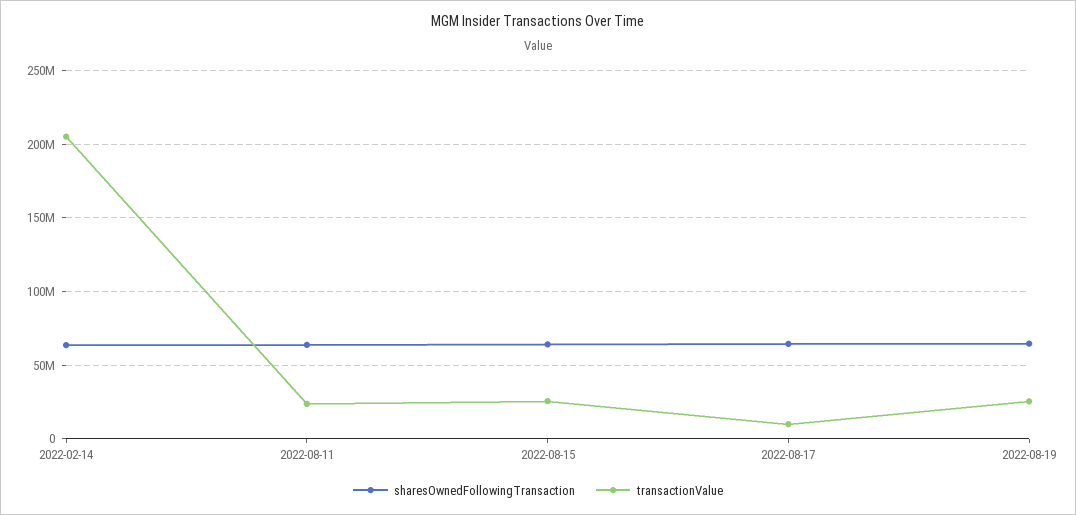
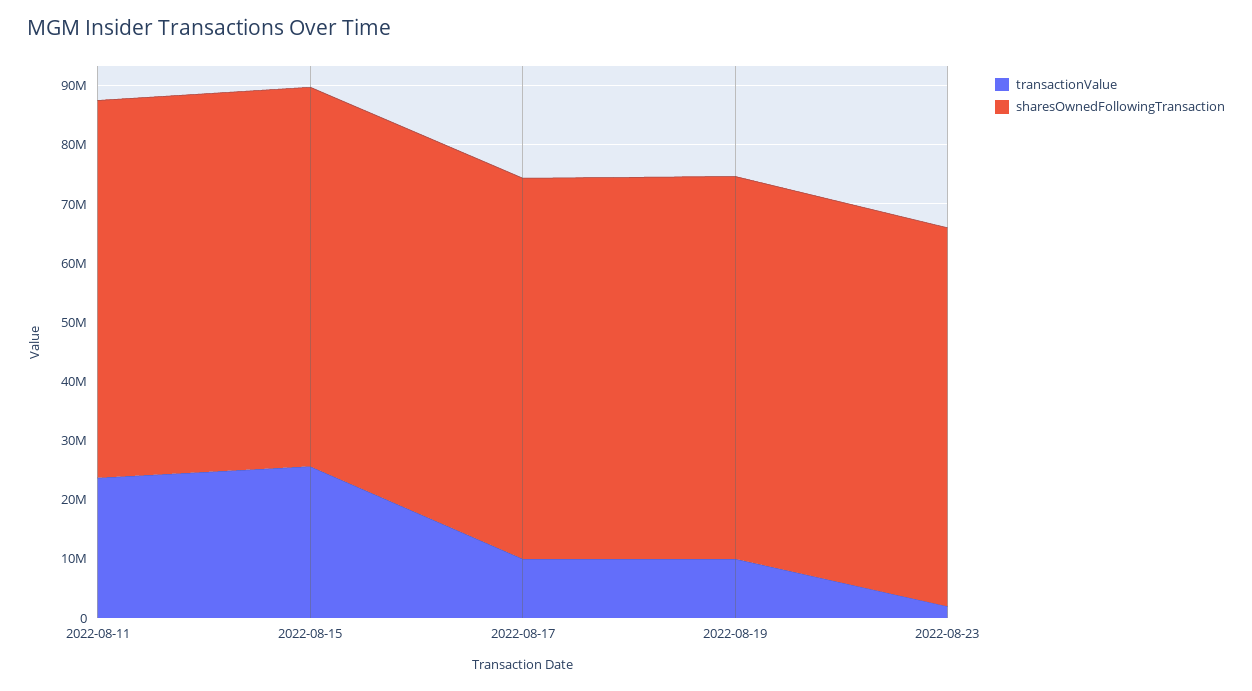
sharesOwnedFollowingTransaction, 2022-02-14: 65000000 -> none
transactionValue, 2022-02-14: 205000000 -> none
transactionValue, 2022-08-19: 25000000 -> 10000000
transactionValue, 2022-08-23: none -> 2000000
sharesOwnedFollowingTransaction, 2022-08-23: none -> 64000000

